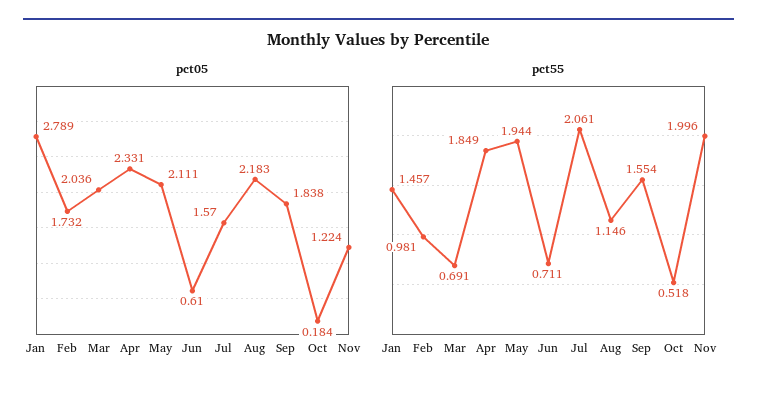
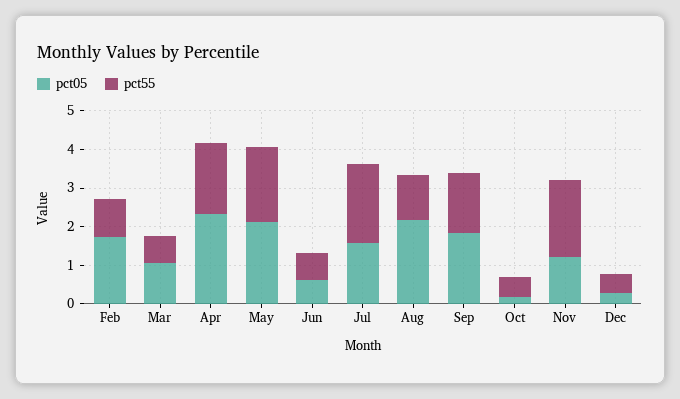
pct05, Jan: 2.789 -> none
pct05, Mar: 2.036 -> 1
pct55, Jan: 1.457 -> none
pct05, Dec: none -> 0.25
pct55, Dec: none -> 0.5

